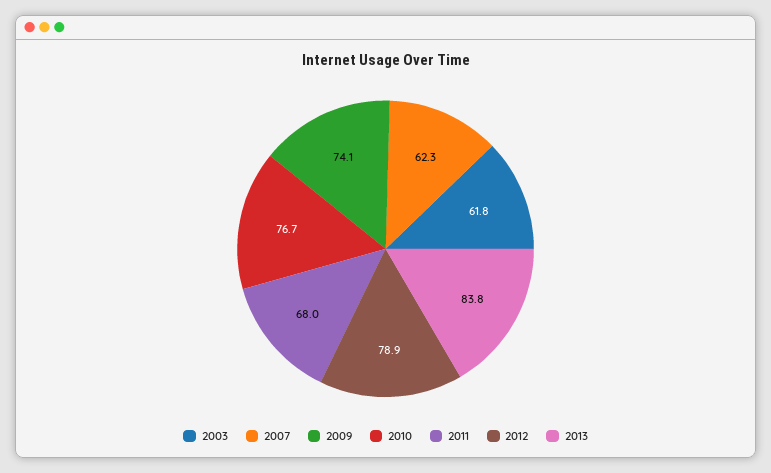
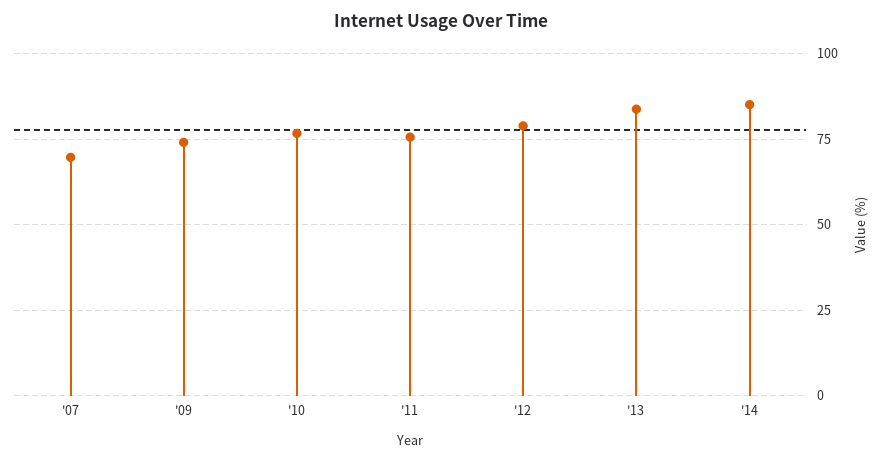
2003: 61.8 -> none
2007: 62.3 -> 70
2011: 68 -> 75
'14: none -> 85

